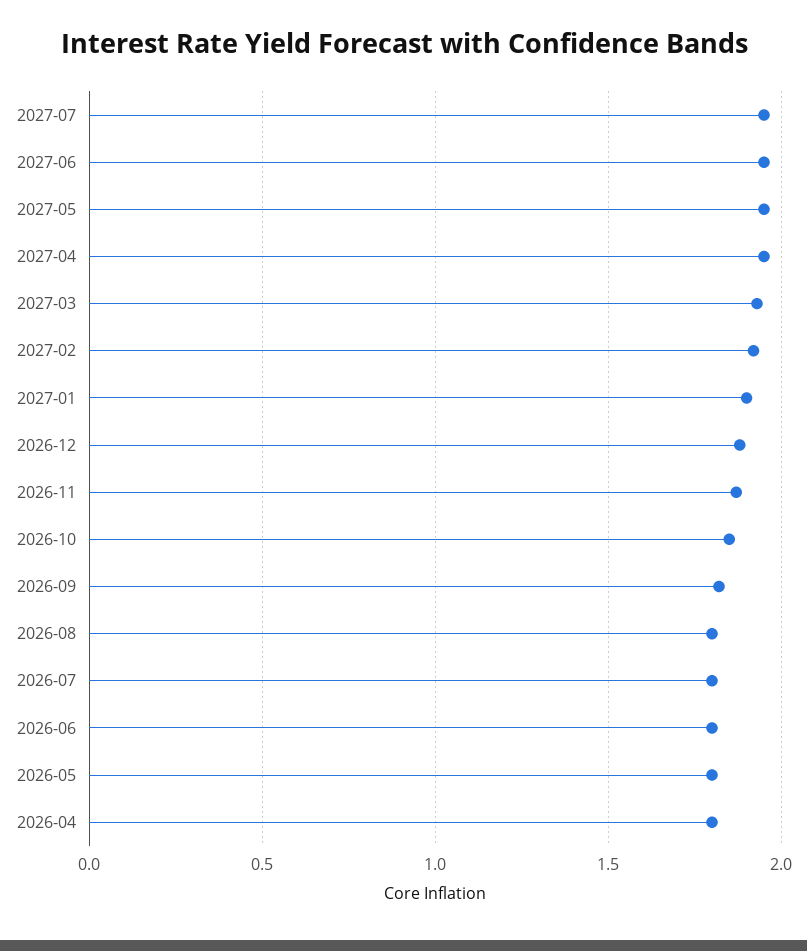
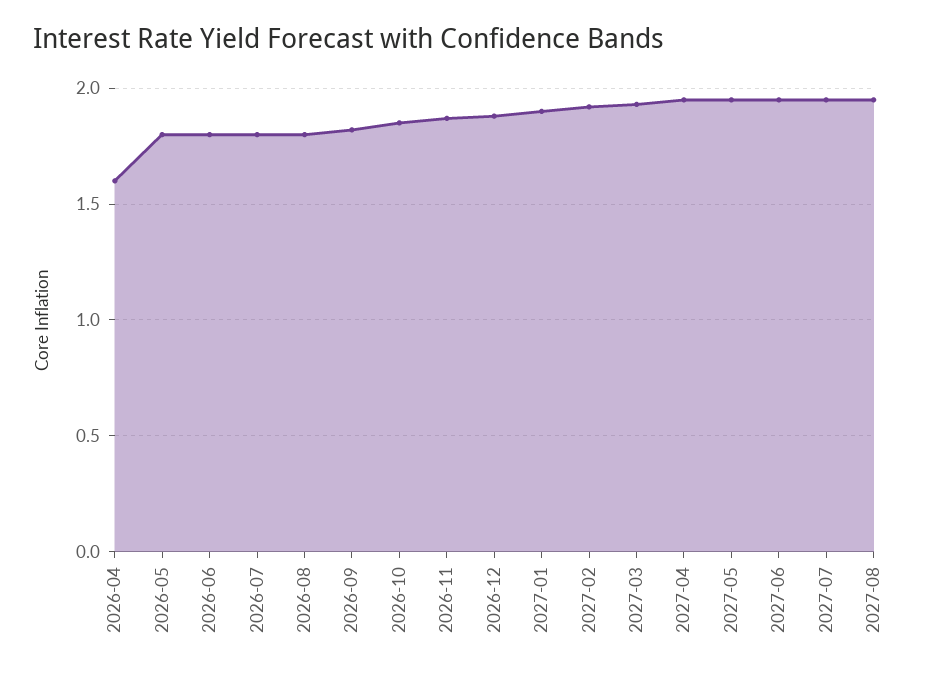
2026-04: 1.8 -> 1.6
2027-08: none -> 1.95

